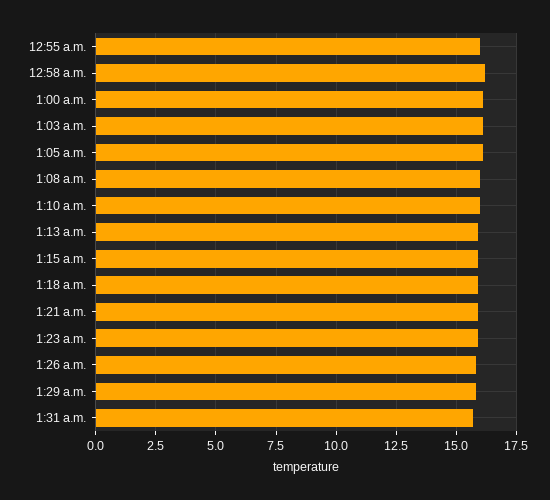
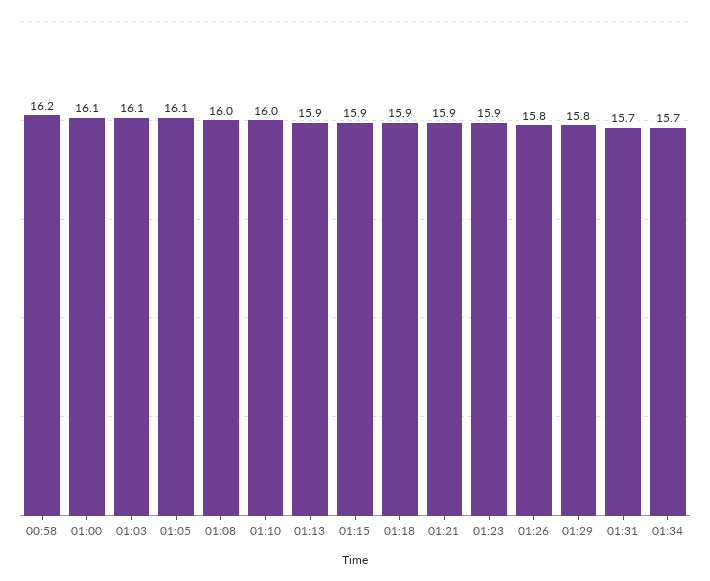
12:55 a.m.: 16 -> none
01:34: none -> 15.7

